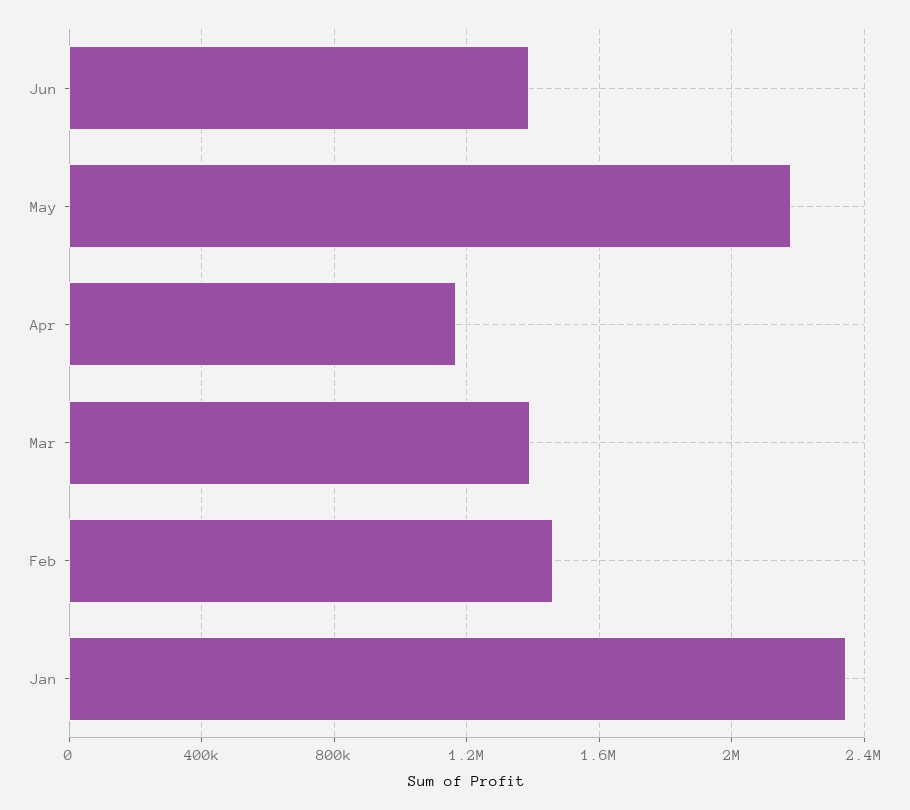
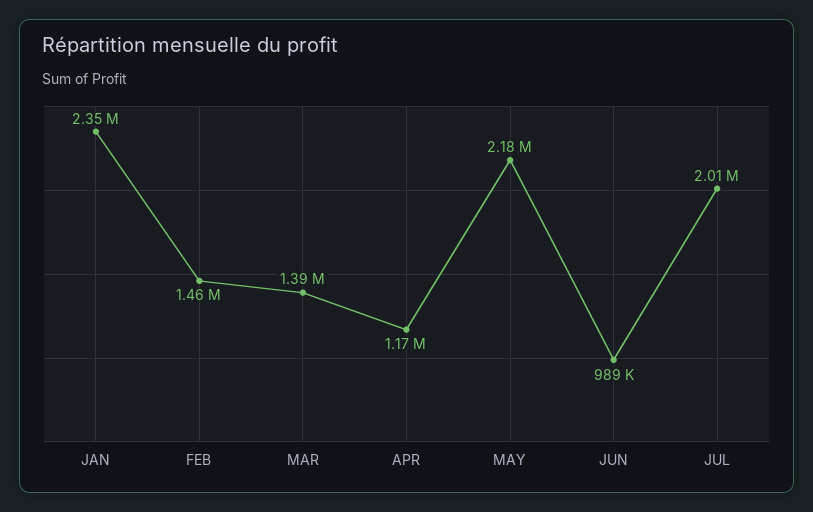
Jun: 1400000 -> 989000
JUL: none -> 2010000

